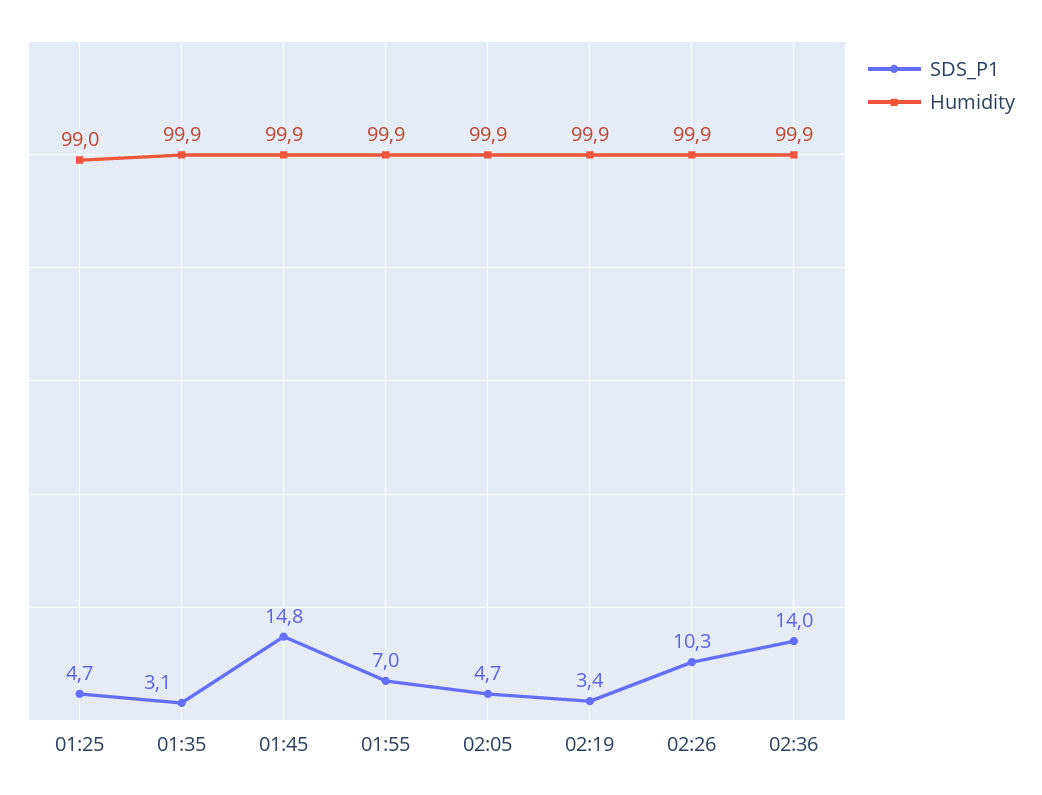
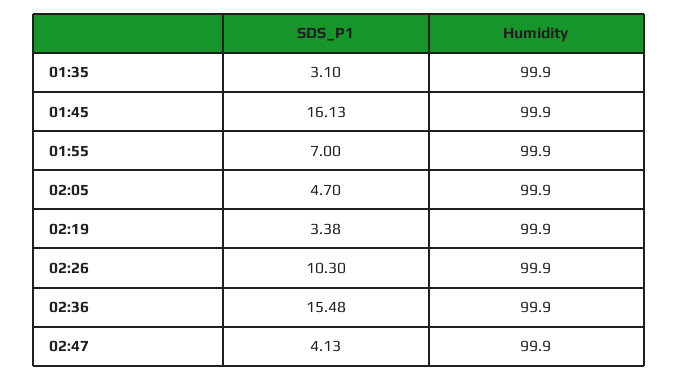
SDS_P1, 01:25: 4.7 -> none
Humidity, 01:25: 99 -> none
SDS_P1, 01:45: 14.8 -> 16.13
SDS_P1, 02:36: 14 -> 15.48
SDS_P1, 02:47: none -> 4.13
Humidity, 02:47: none -> 99.9

